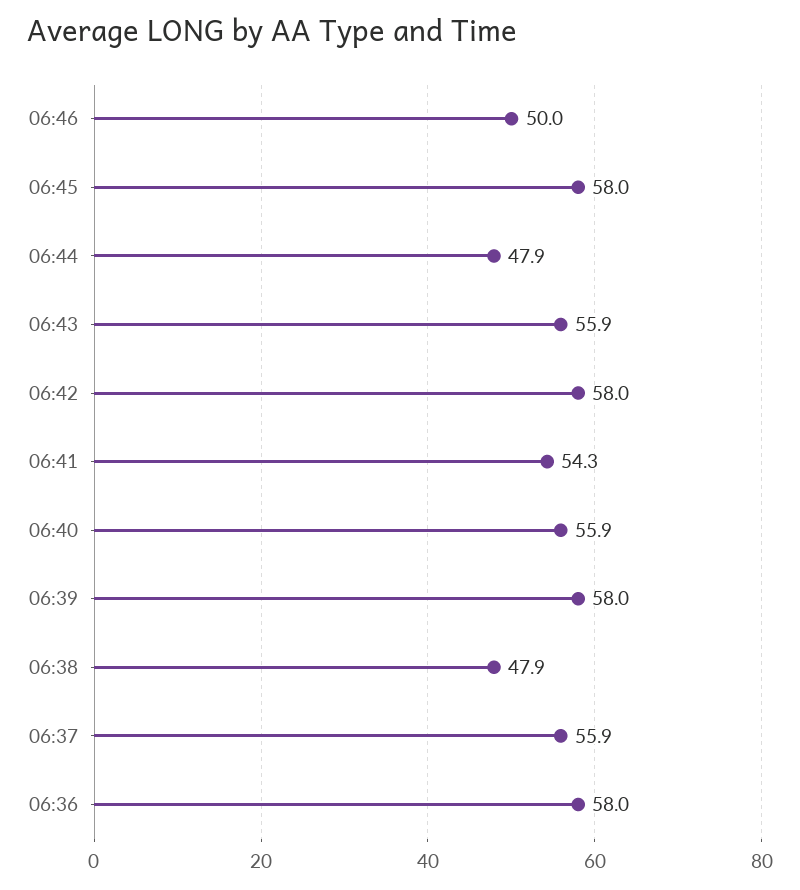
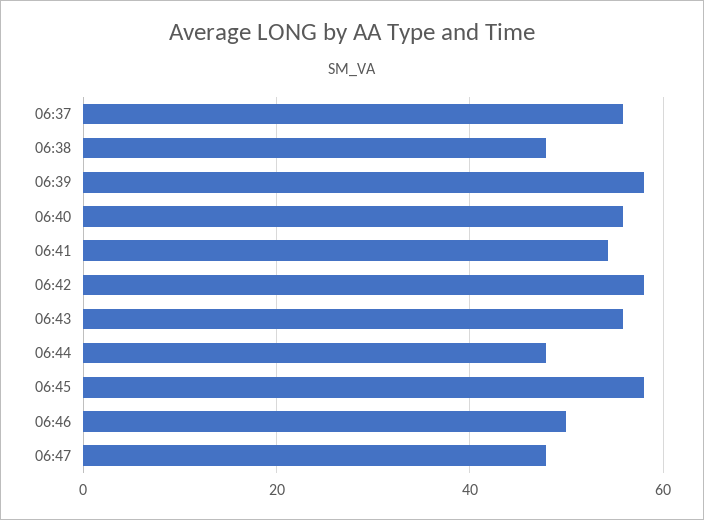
06:36: 58 -> none
06:47: none -> 48

